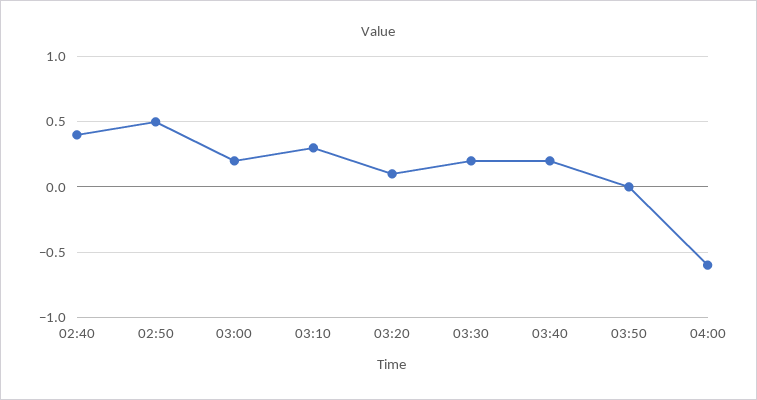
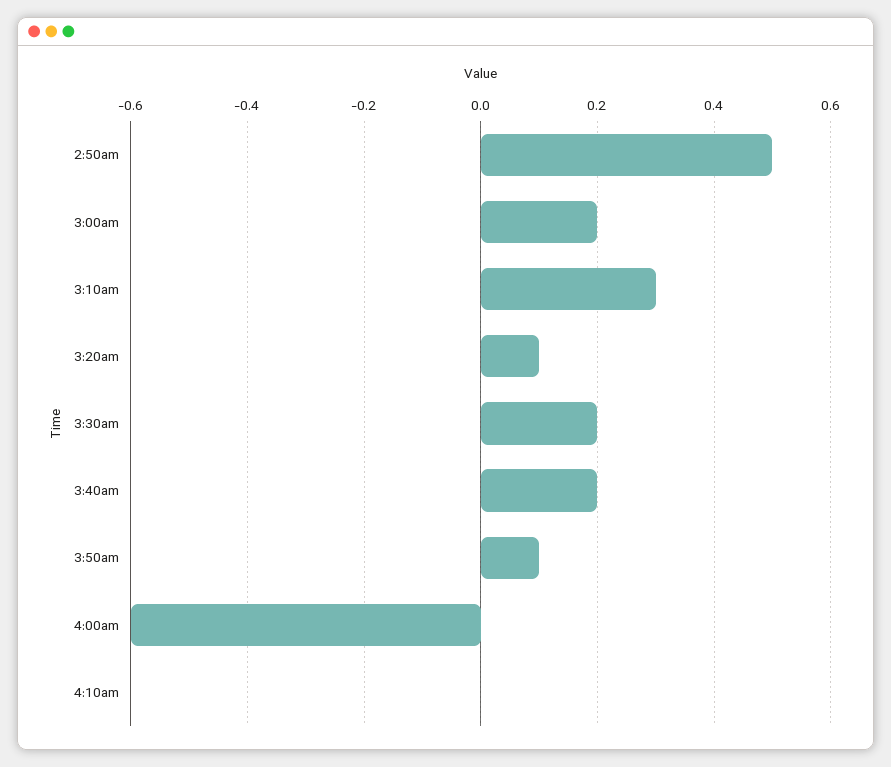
02:40: 0.4 -> none
03:50: 0 -> 0.1
4:10am: none -> 0

